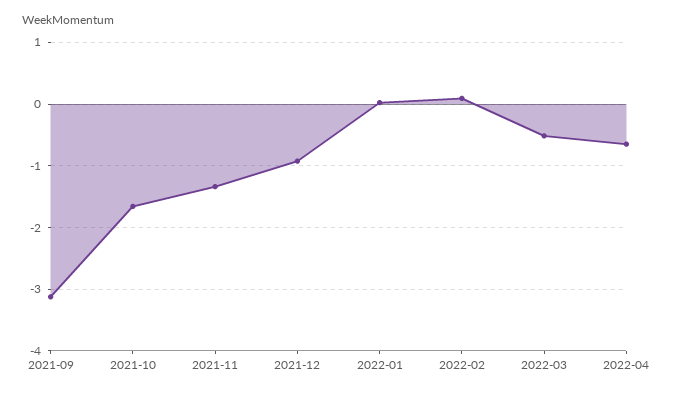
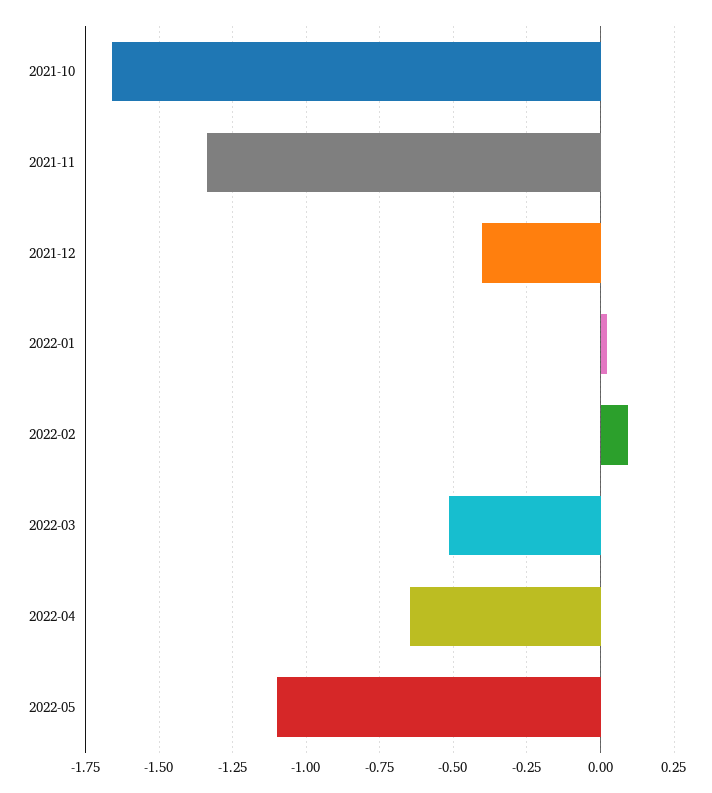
2021-09: -3.1 -> none
2021-12: -0.9 -> -0.4
2022-05: none -> -1.1

